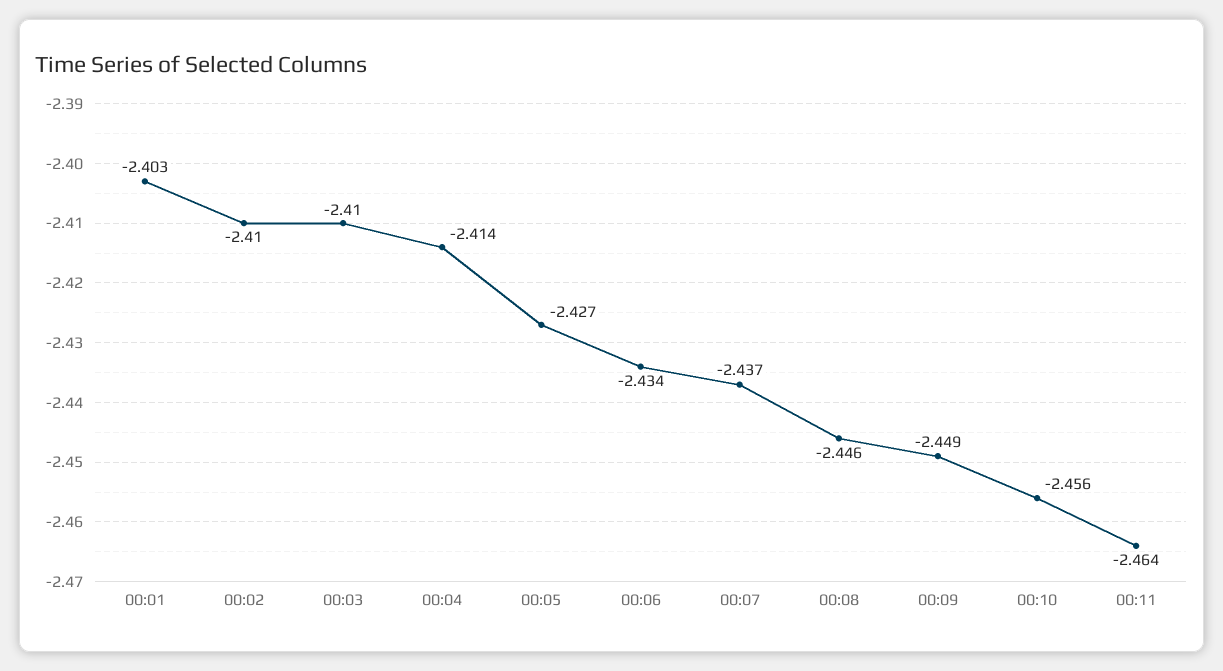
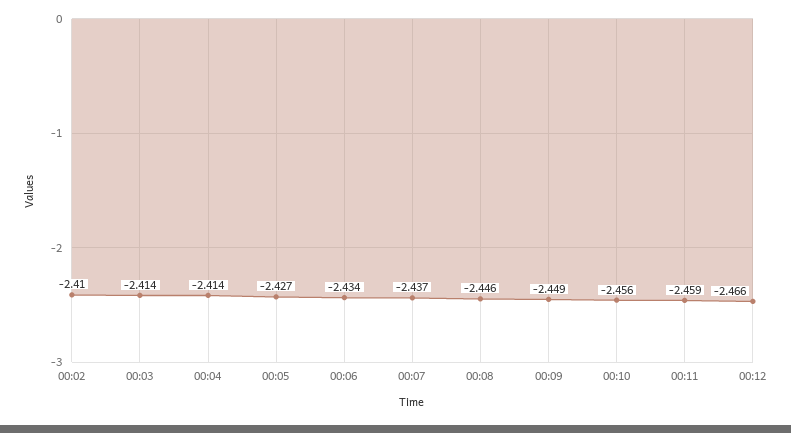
00:01: -2.403 -> none
00:03: -2.41 -> -2.414
00:11: -2.464 -> -2.459
00:12: none -> -2.466

